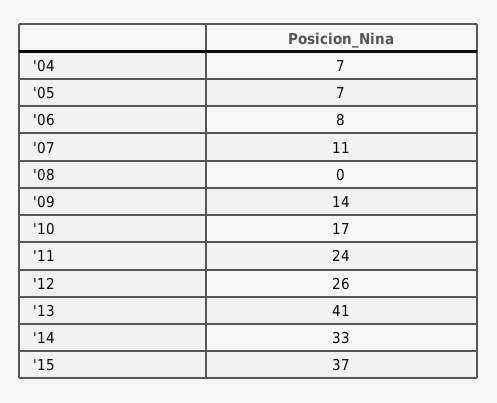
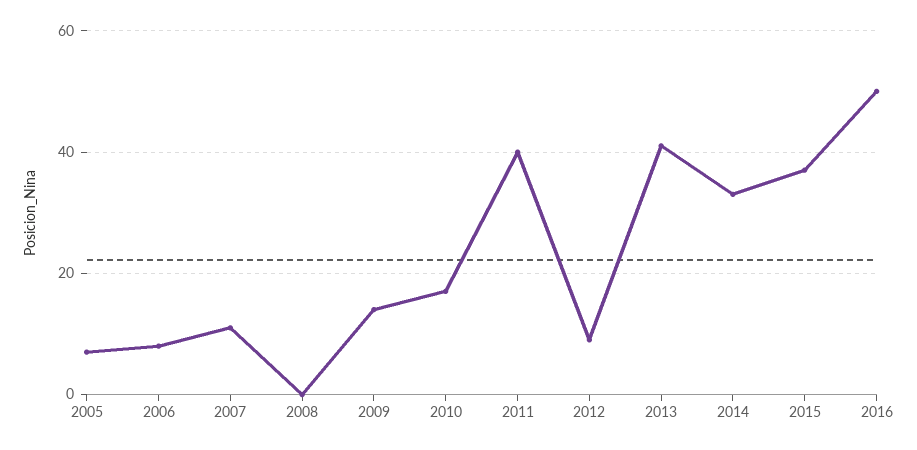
'04: 7 -> none
'11: 24 -> 40
'12: 26 -> 10
2016: none -> 50

